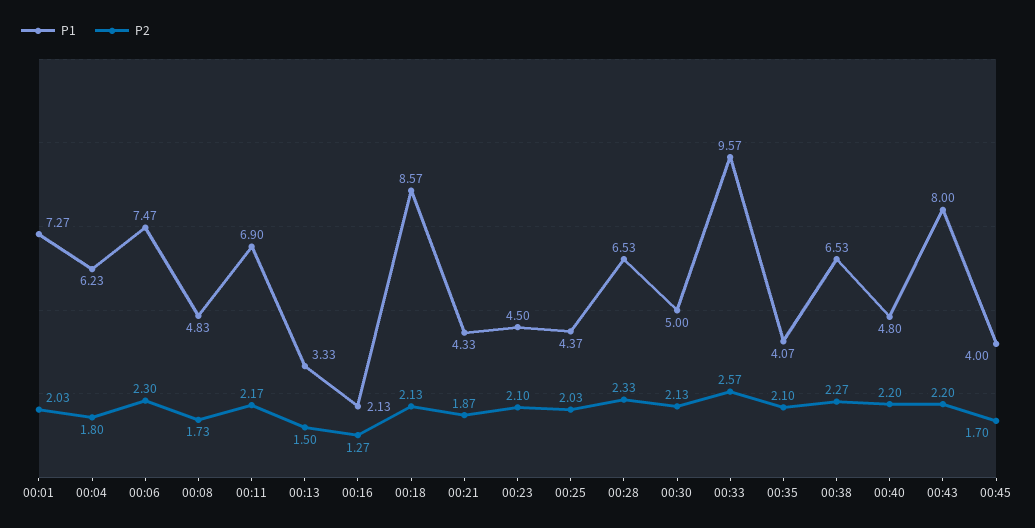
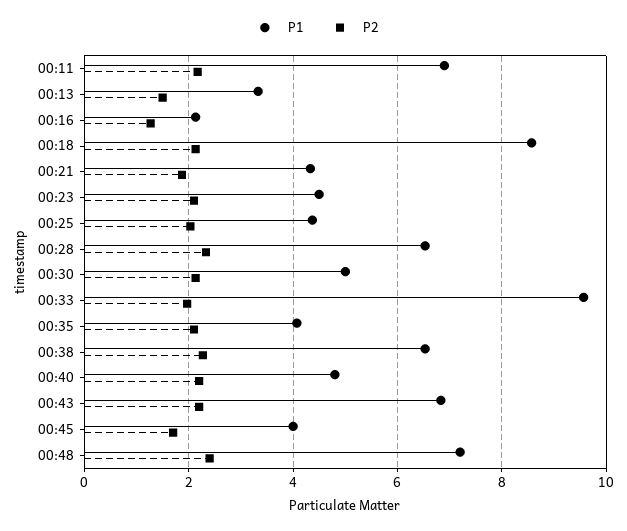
P1, 00:01: 7.27 -> none
P2, 00:01: 2.03 -> none
P1, 00:04: 6.23 -> none
P2, 00:04: 1.8 -> none
P1, 00:06: 7.47 -> none
P2, 00:06: 2.3 -> none
P1, 00:08: 4.83 -> none
P2, 00:08: 1.73 -> none
P2, 00:33: 2.57 -> 2
P1, 00:43: 8 -> 6.8
P1, 00:48: none -> 7.2
P2, 00:48: none -> 2.4

